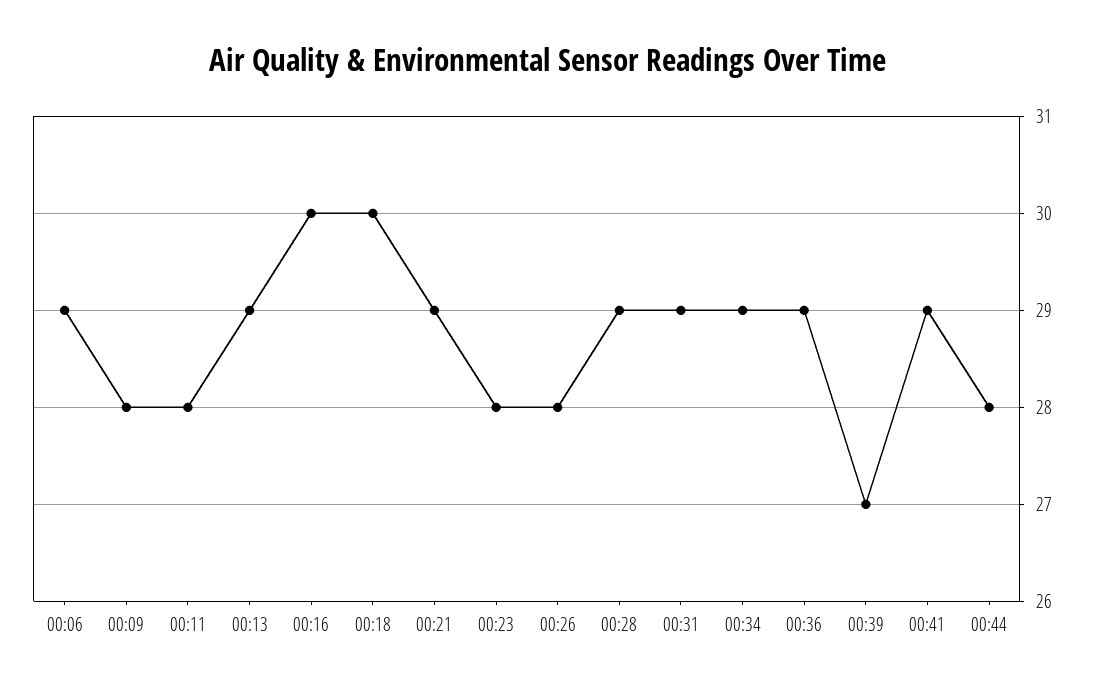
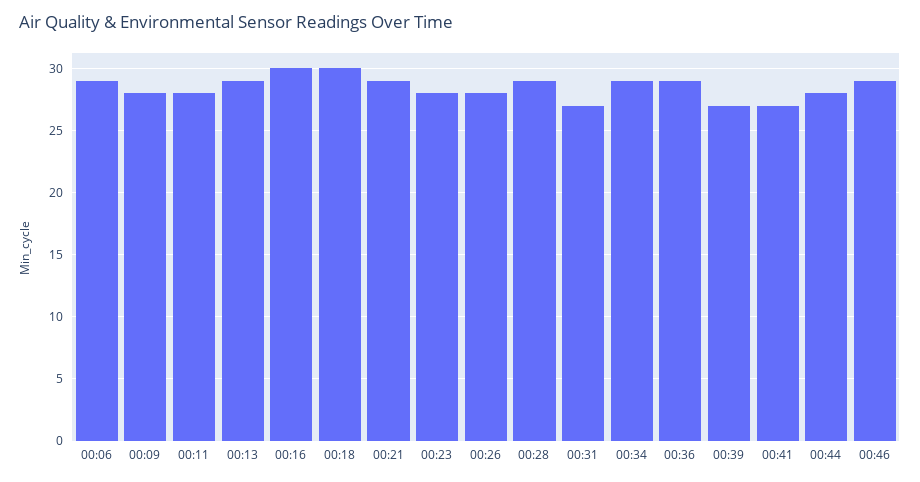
00:31: 29 -> 27
00:41: 29 -> 27
00:46: none -> 29

